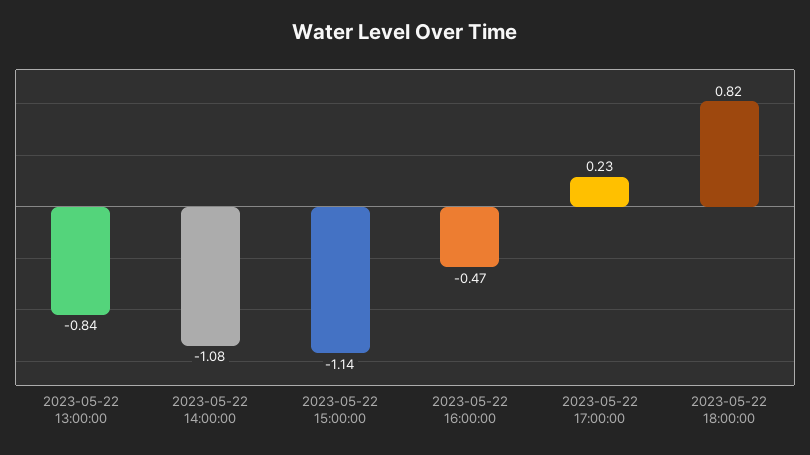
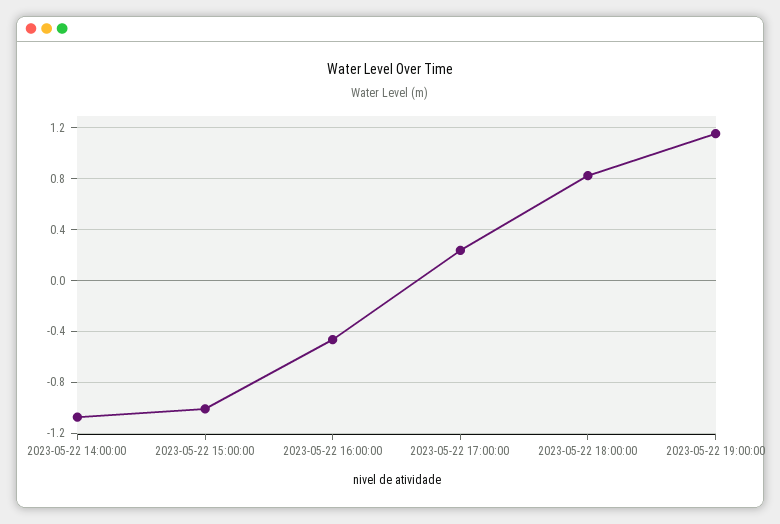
2023-05-22 13:00:00: -0.84 -> none
2023-05-22 15:00:00: -1.14 -> -1
2023-05-22 19:00:00: none -> 1.15

